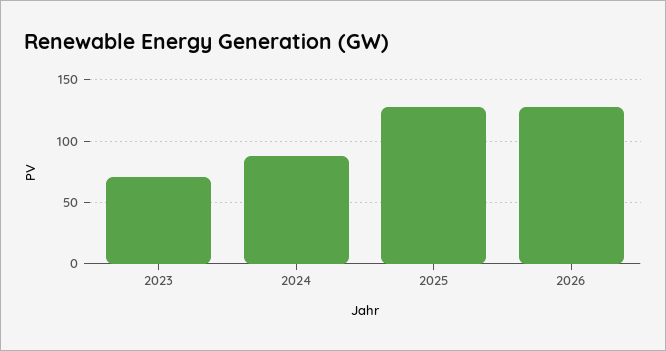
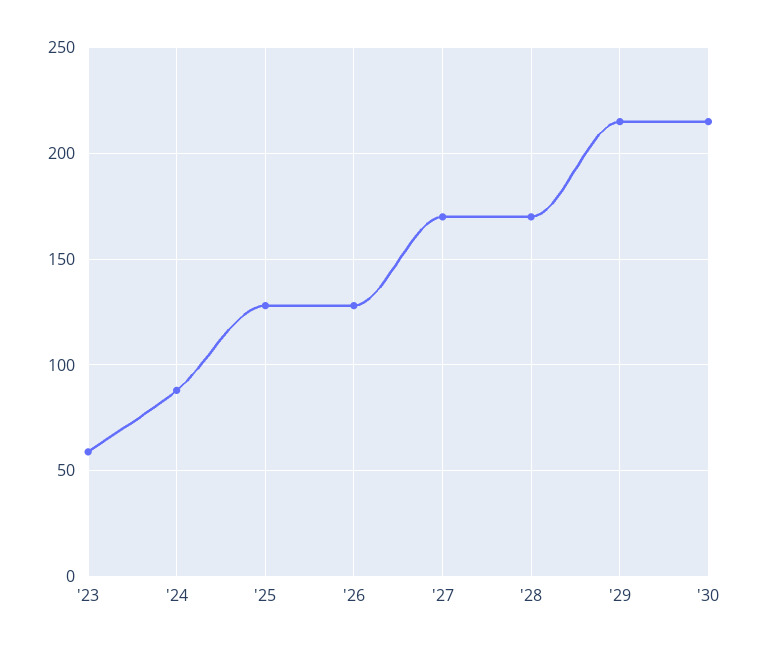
2023: 70 -> 60
'27: none -> 170
'28: none -> 170
'29: none -> 215
'30: none -> 215

